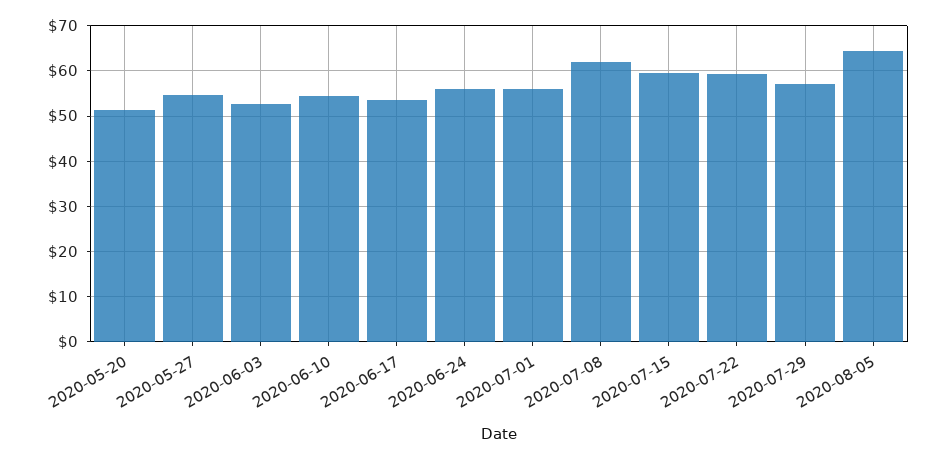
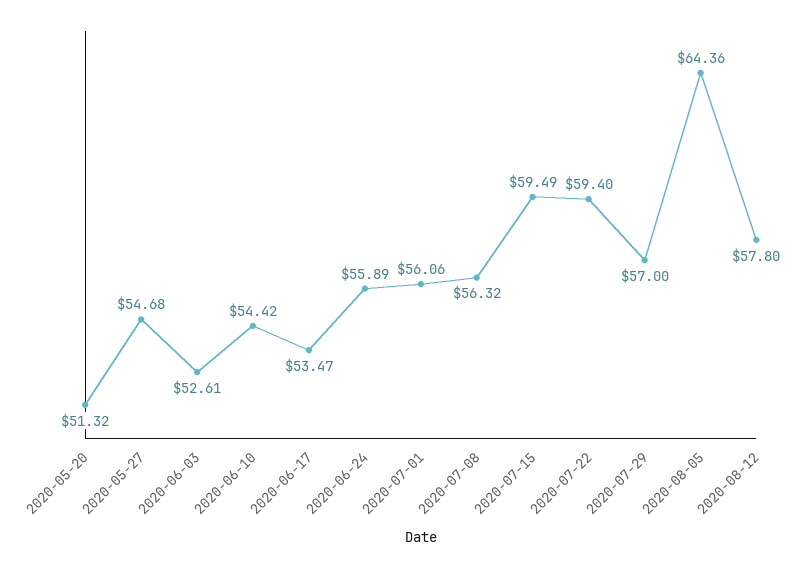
2020-07-08: 62 -> 56.32
2020-08-12: none -> 57.8

